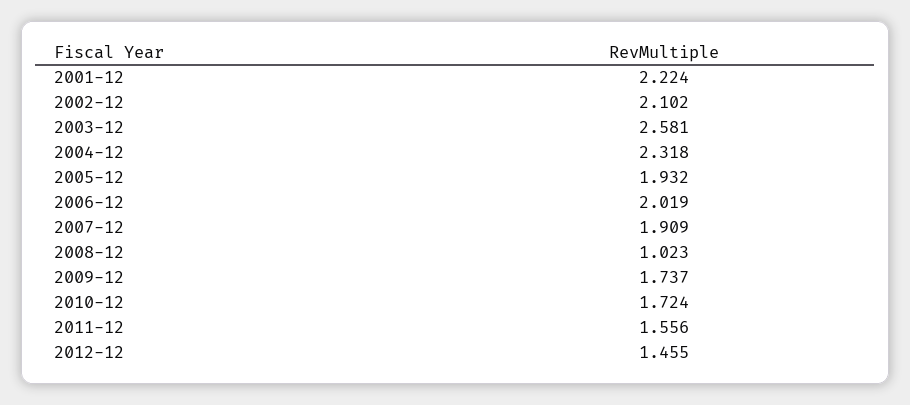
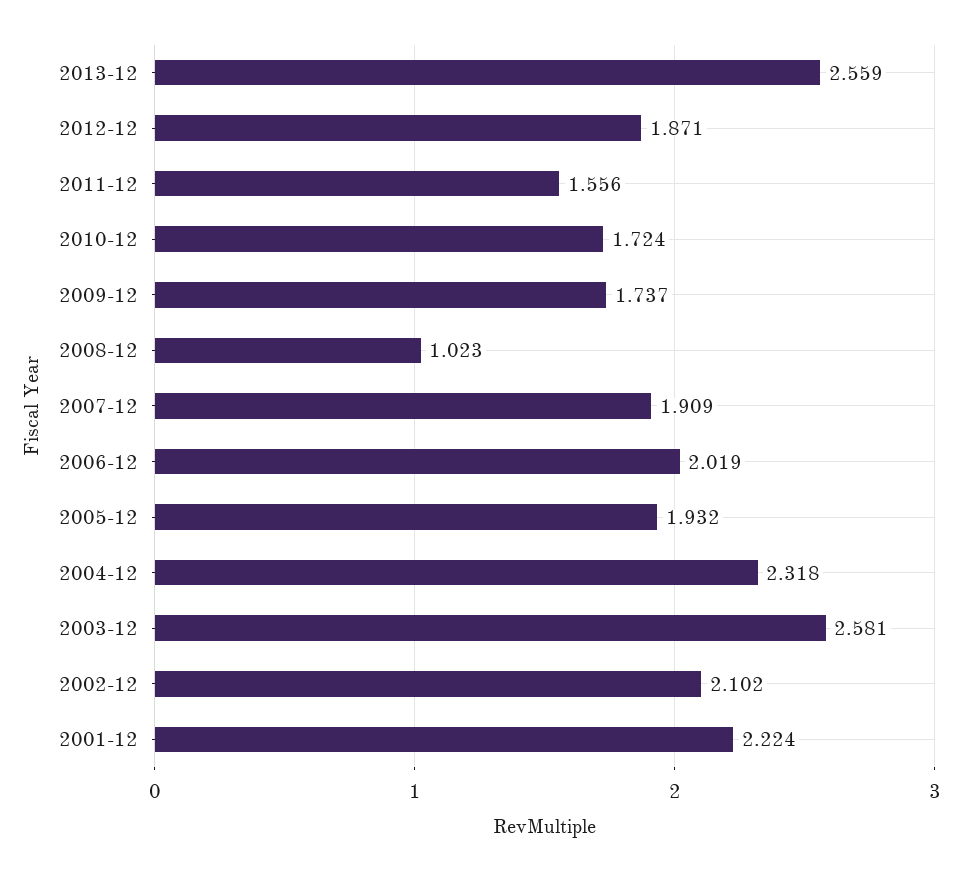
2012-12: 1.455 -> 1.871
2013-12: none -> 2.559

